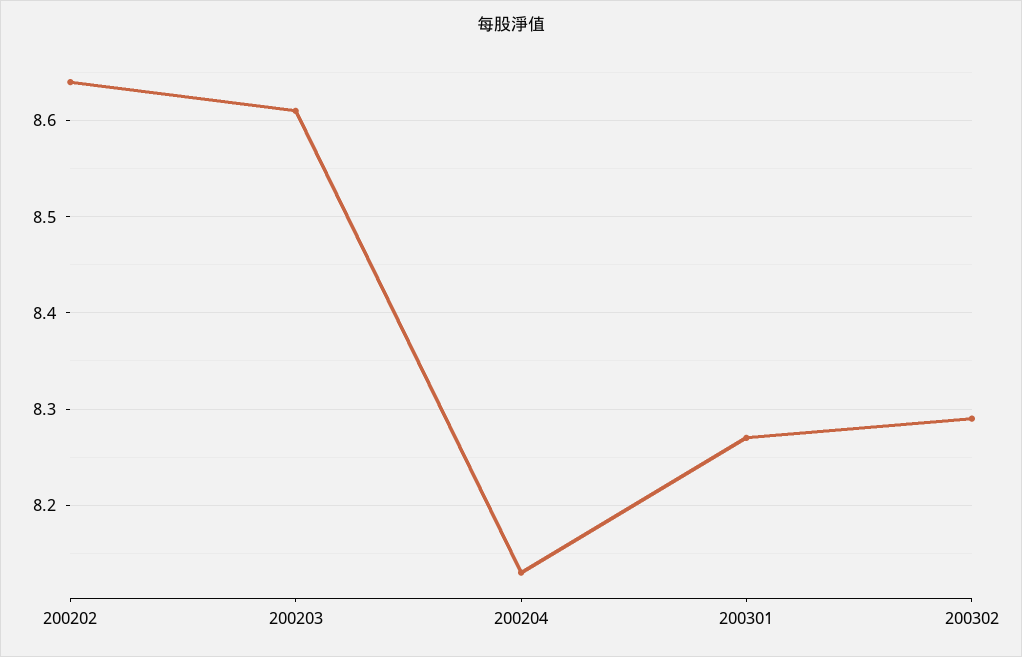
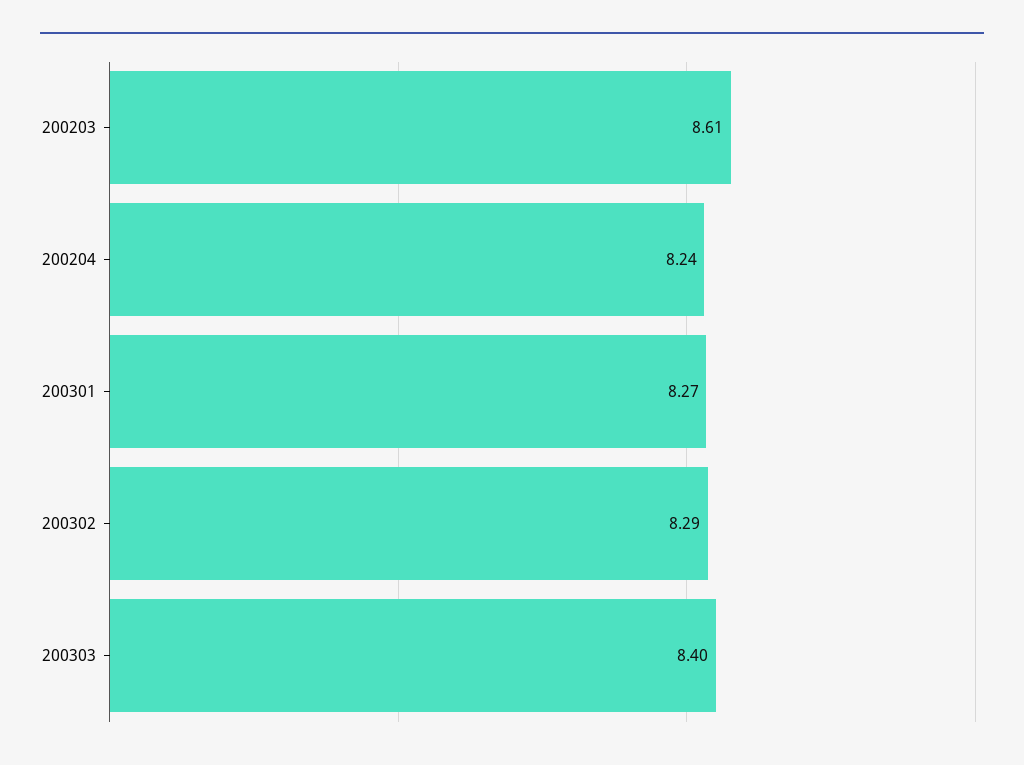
200202: 8.64 -> none
200204: 8.13 -> 8.24
200303: none -> 8.4

